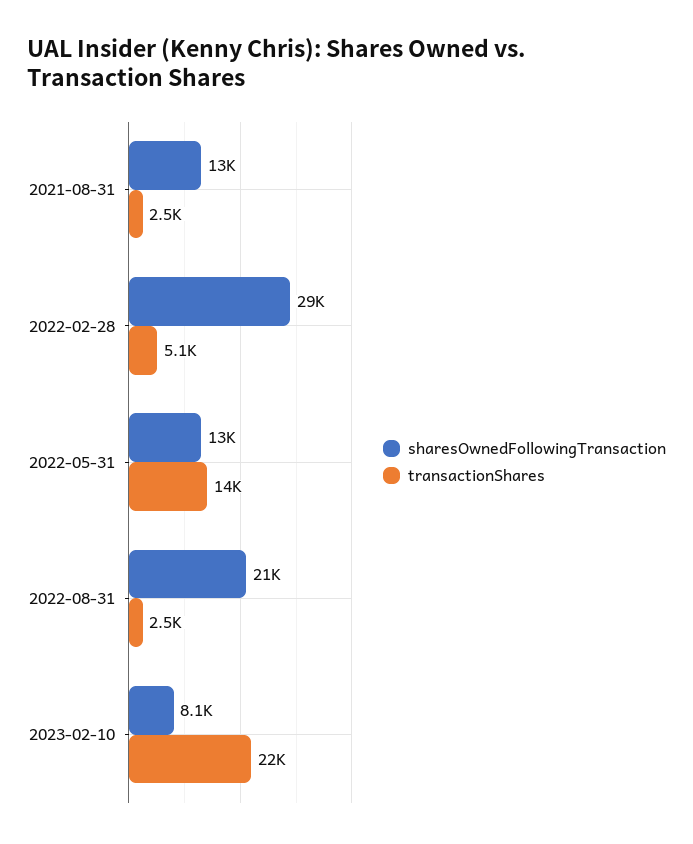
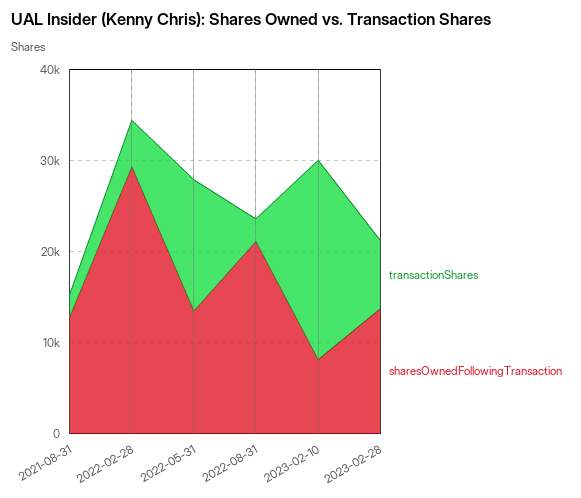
transactionShares, 2023-02-28: none -> 8000
sharesOwnedFollowingTransaction, 2023-02-28: none -> 14000

